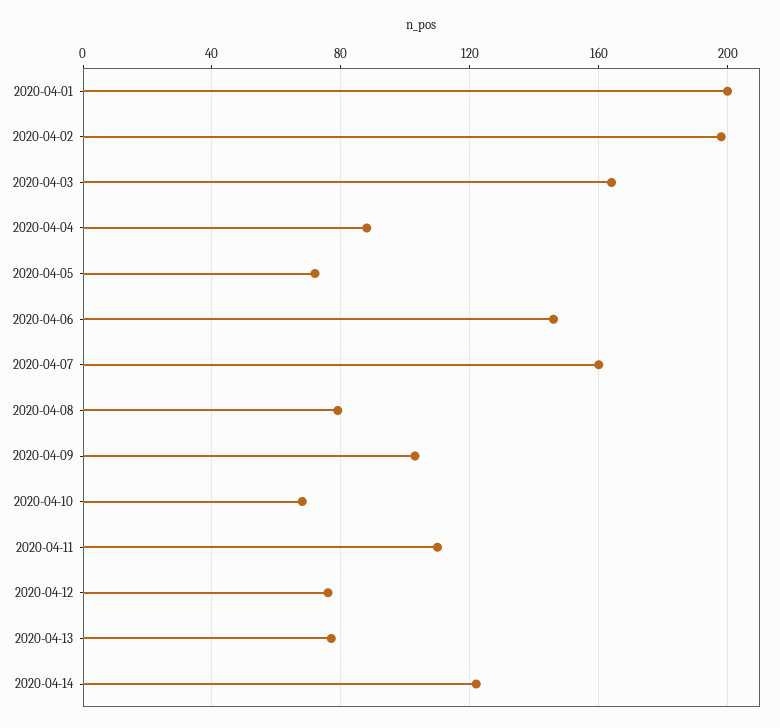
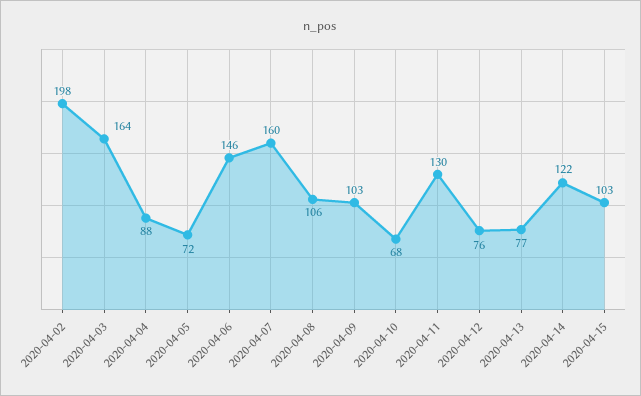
2020-04-01: 200 -> none
2020-04-08: 80 -> 106
2020-04-11: 110 -> 130
2020-04-15: none -> 103

